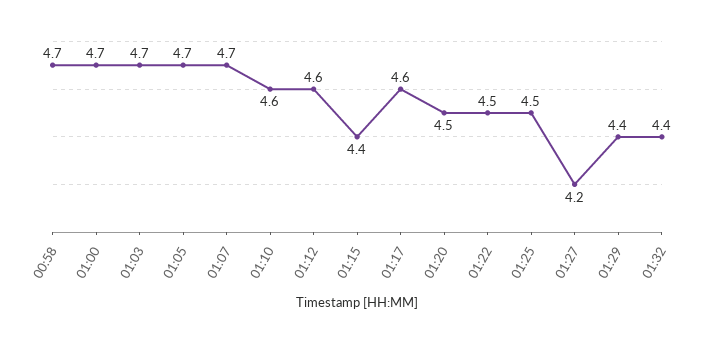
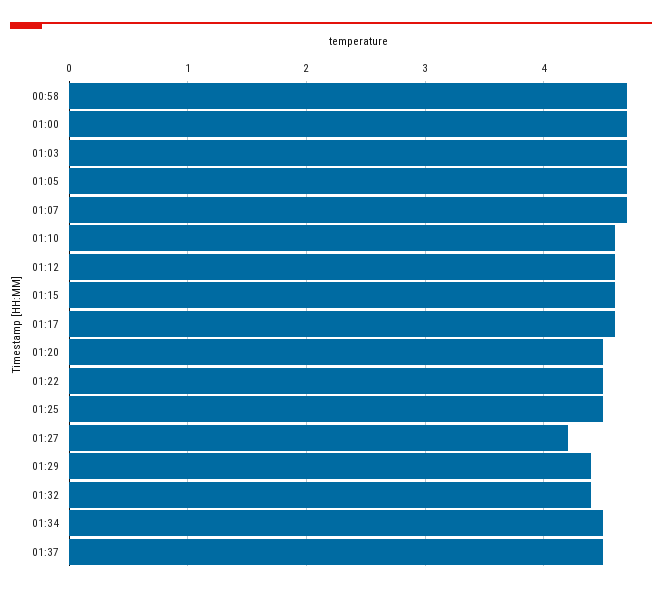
01:15: 4.4 -> 4.6
01:34: none -> 4.5
01:37: none -> 4.5

